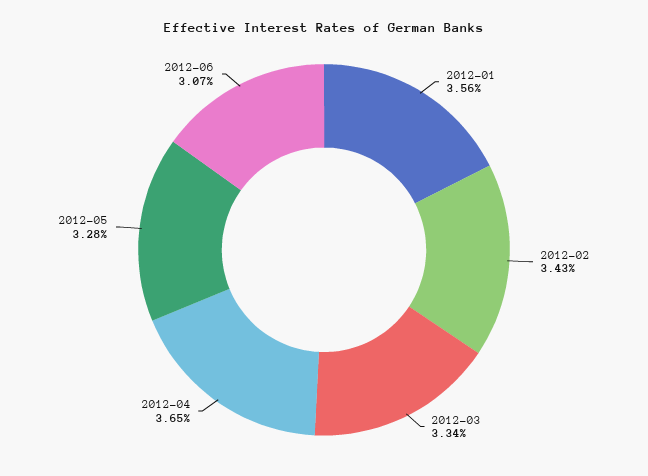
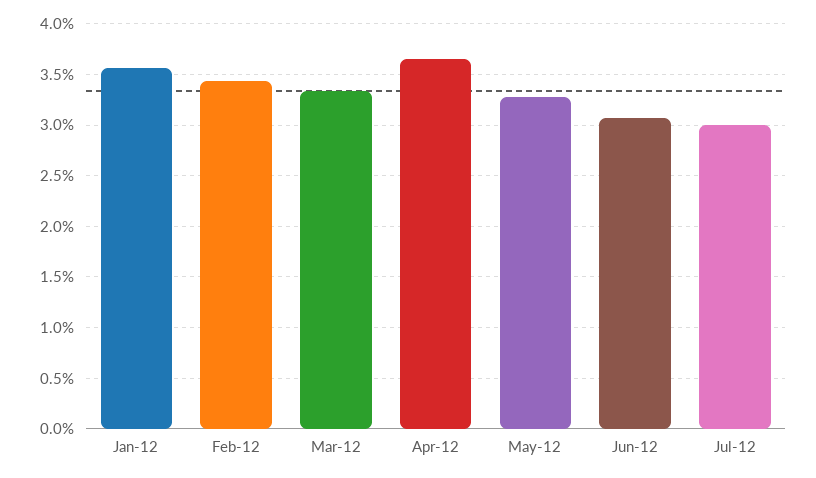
Jul-12: none -> 3

